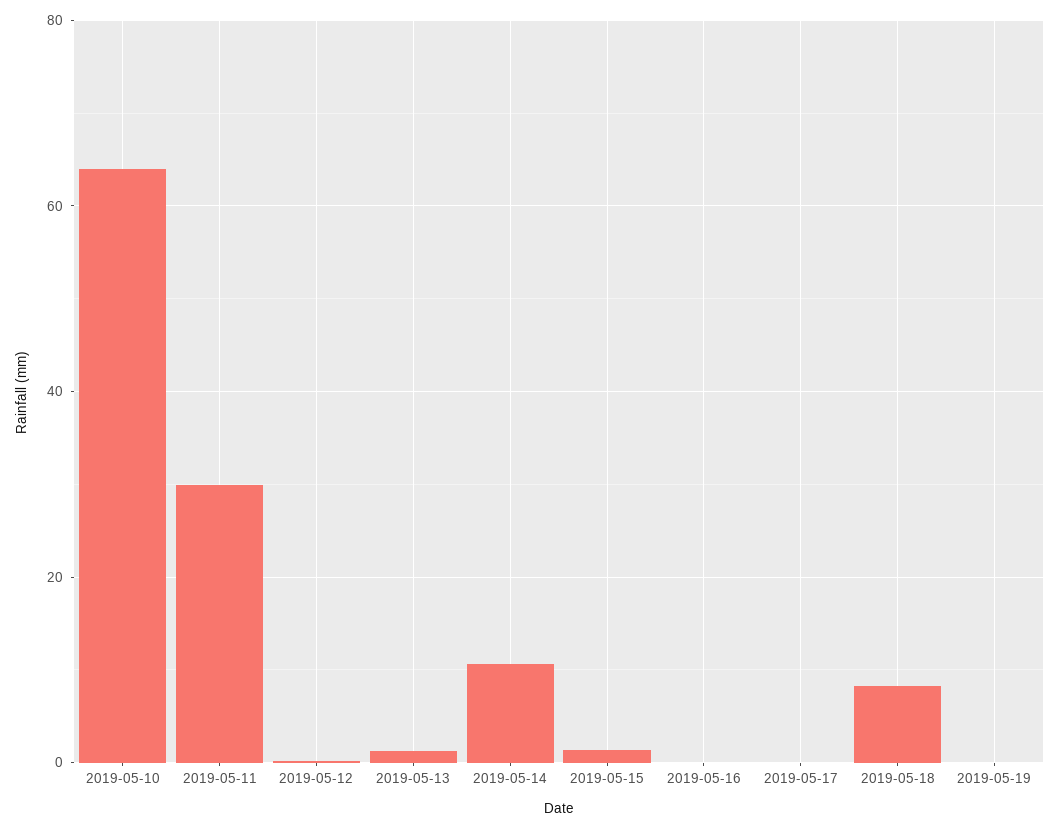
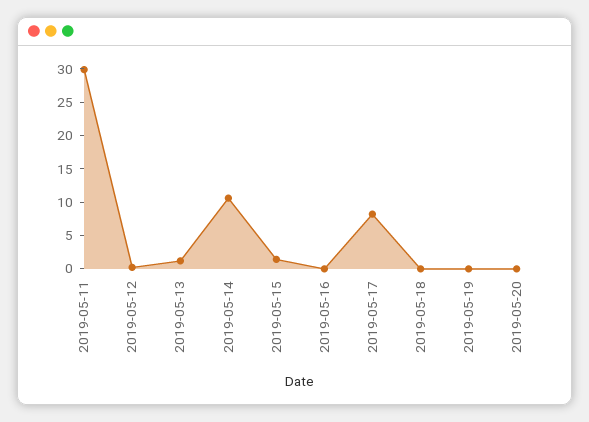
2019-05-10: 64 -> none
2019-05-17: 0 -> 7.5
2019-05-18: 8 -> 0
2019-05-20: none -> 0

